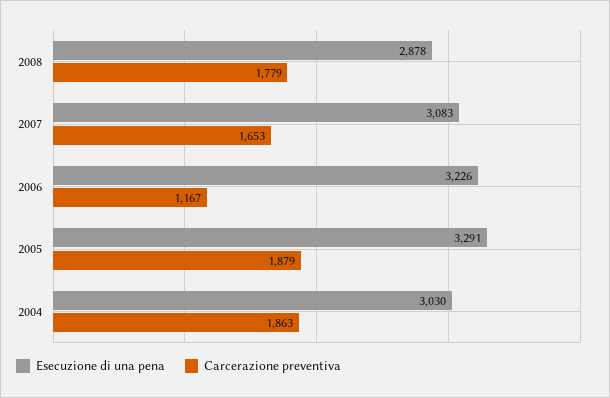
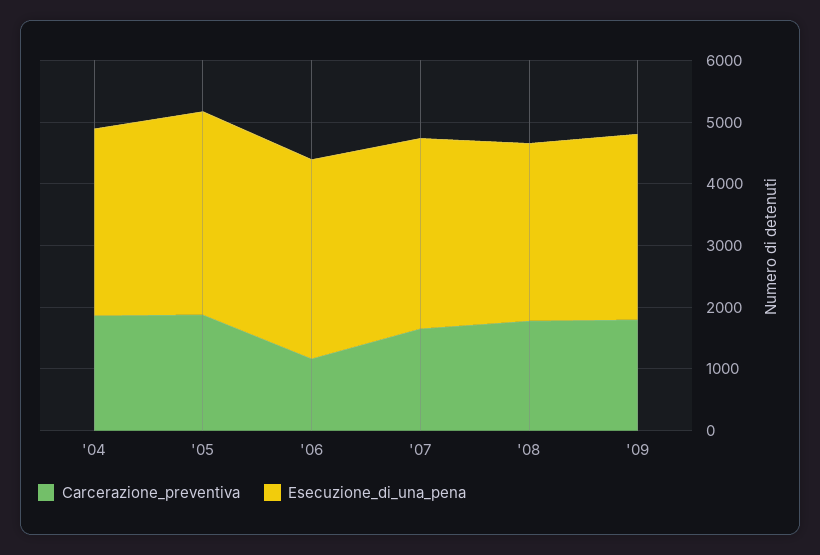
Carcerazione preventiva, '09: none -> 1800
Esecuzione di una pena, '09: none -> 3000

